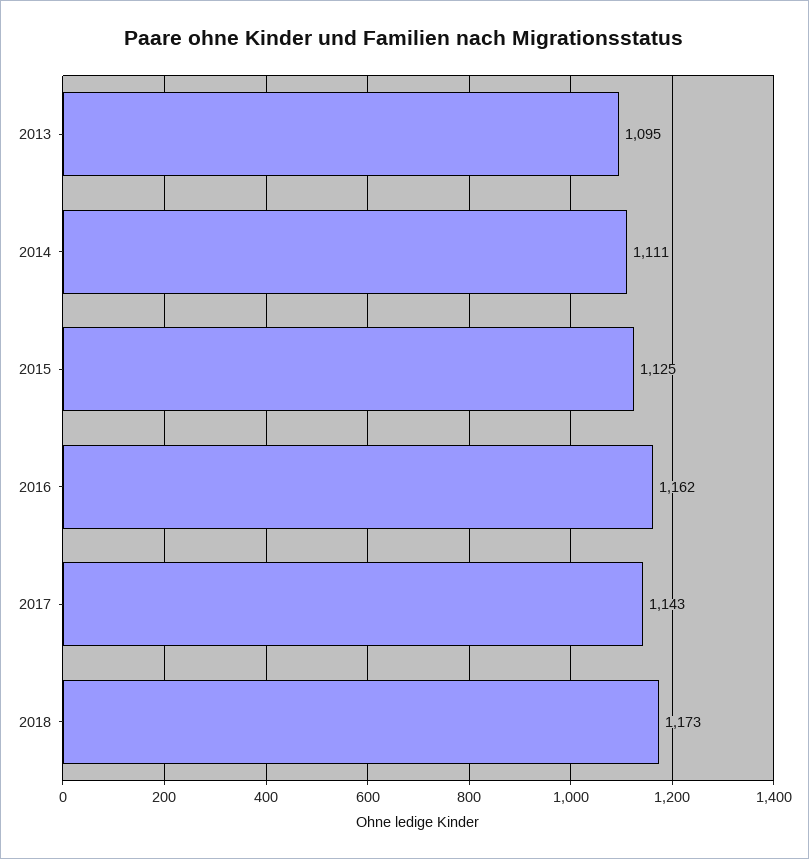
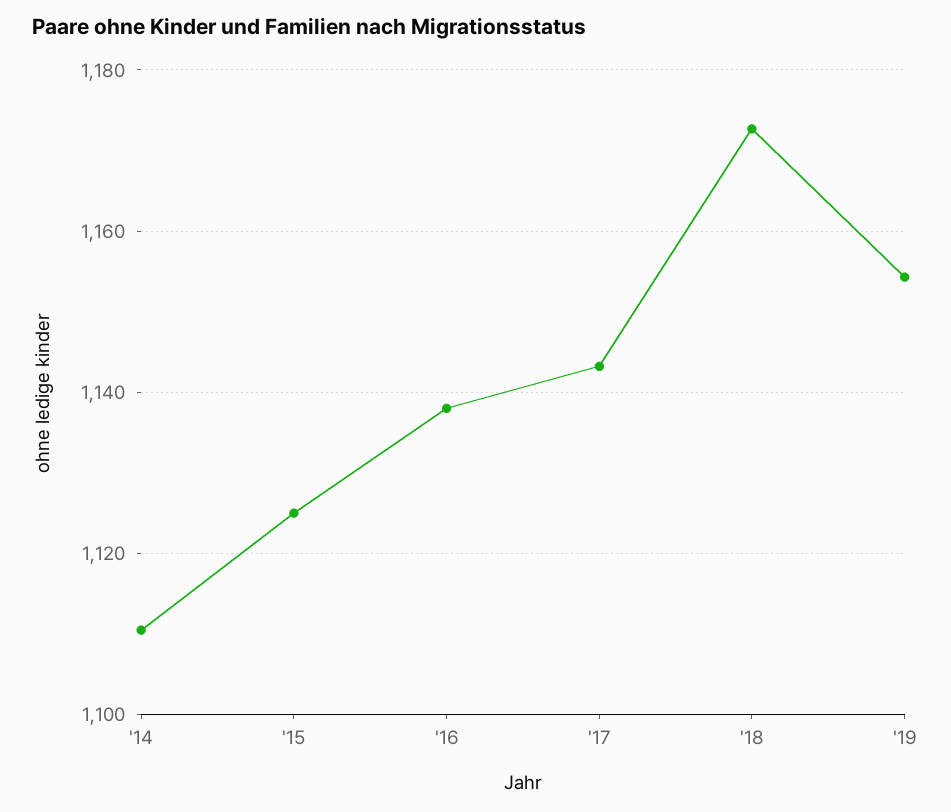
2013: 1095 -> none
2016: 1162 -> 1138
'19: none -> 1154

